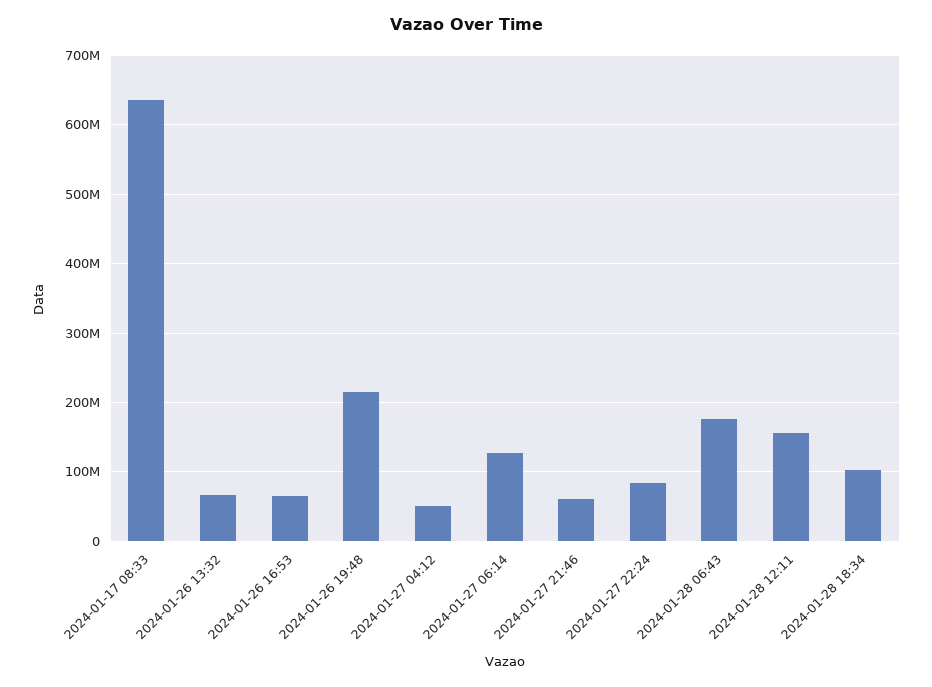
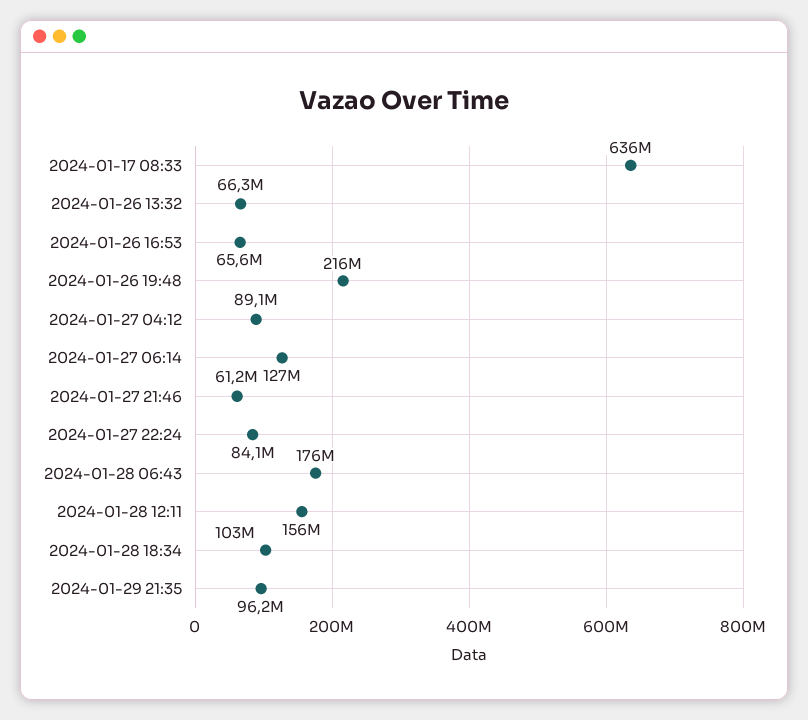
2024-01-27 04:12: 50000000 -> 89100000
2024-01-29 21:35: none -> 96200000

